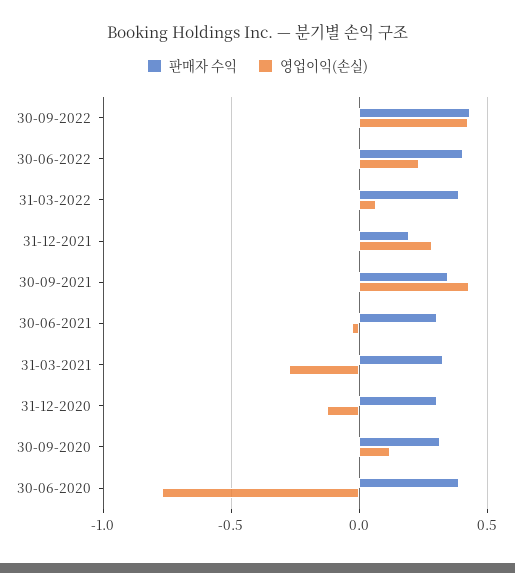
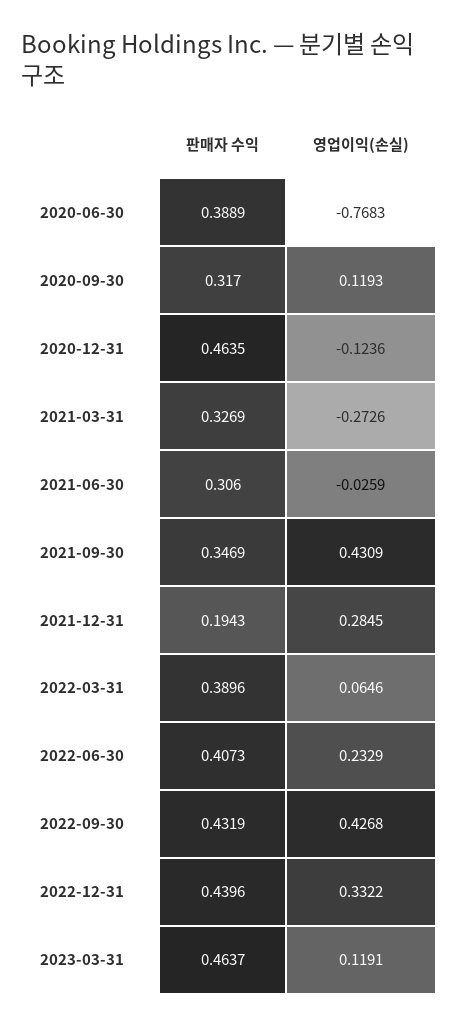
판매자 수익, 31-12-2020: 0.3 -> 0.4635
판매자 수익, 2022-12-31: none -> 0.4396
영업이익(손실), 2022-12-31: none -> 0.3322
판매자 수익, 2023-03-31: none -> 0.4637
영업이익(손실), 2023-03-31: none -> 0.1191

